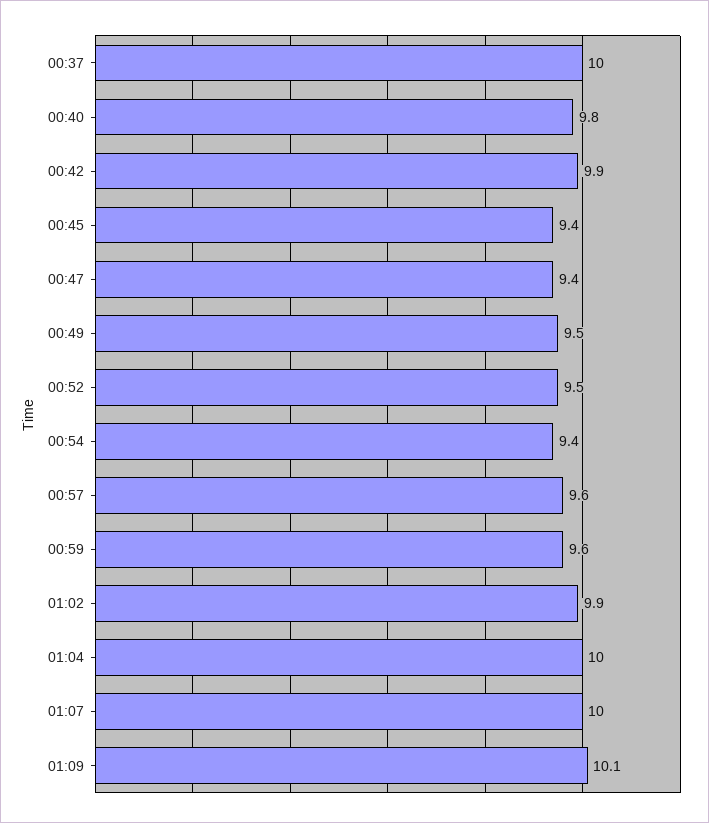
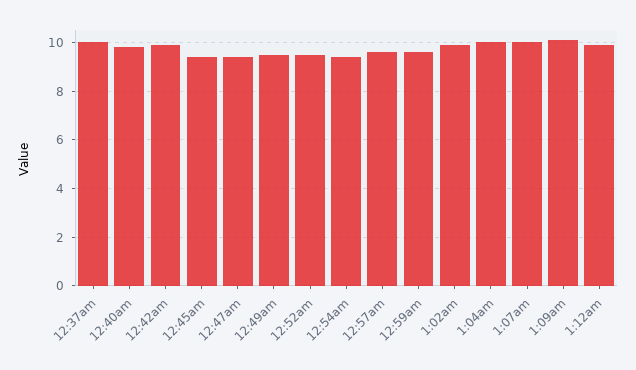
1:12am: none -> 10

